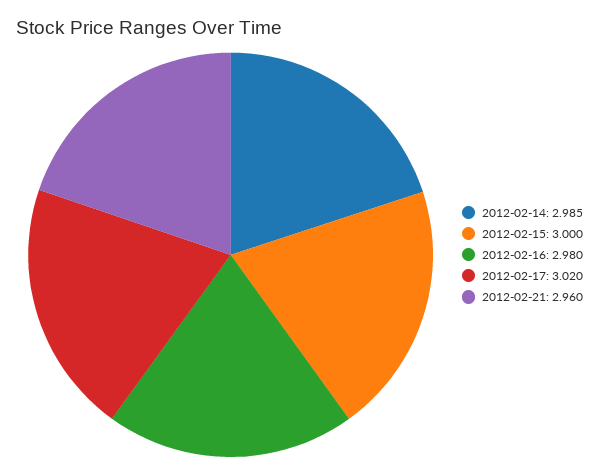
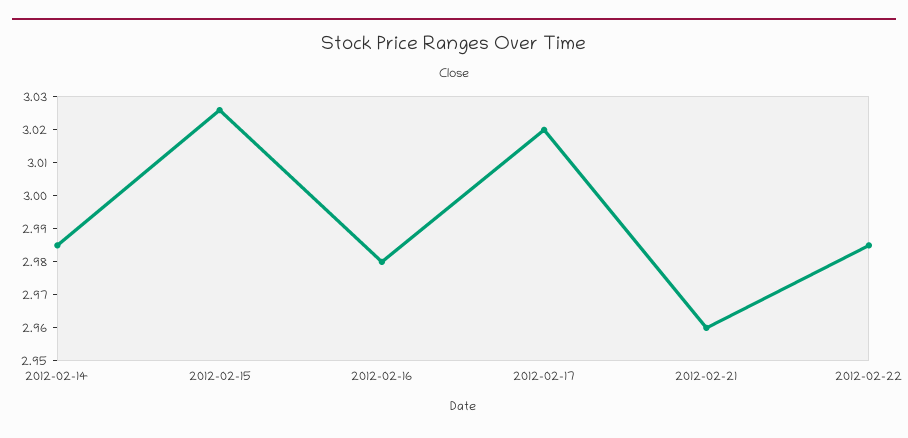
2012-02-15: 3 -> 3.025
2012-02-22: none -> 2.985

